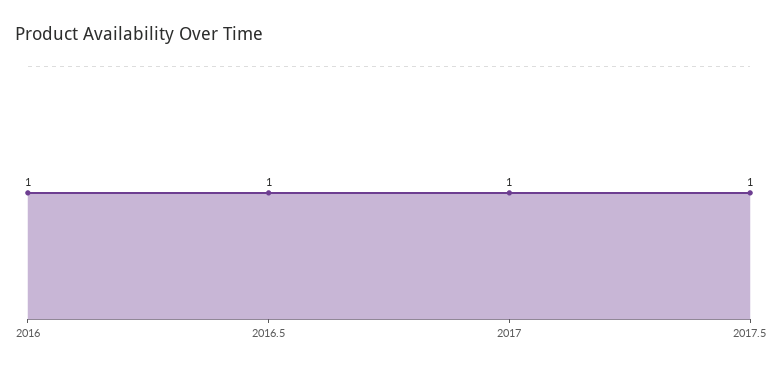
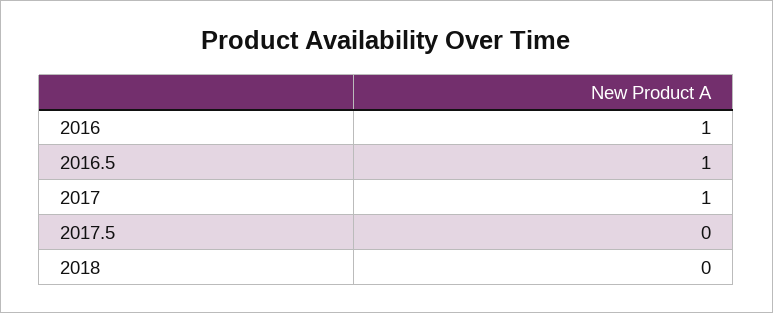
2017.5: 1 -> 0
2018: none -> 0

